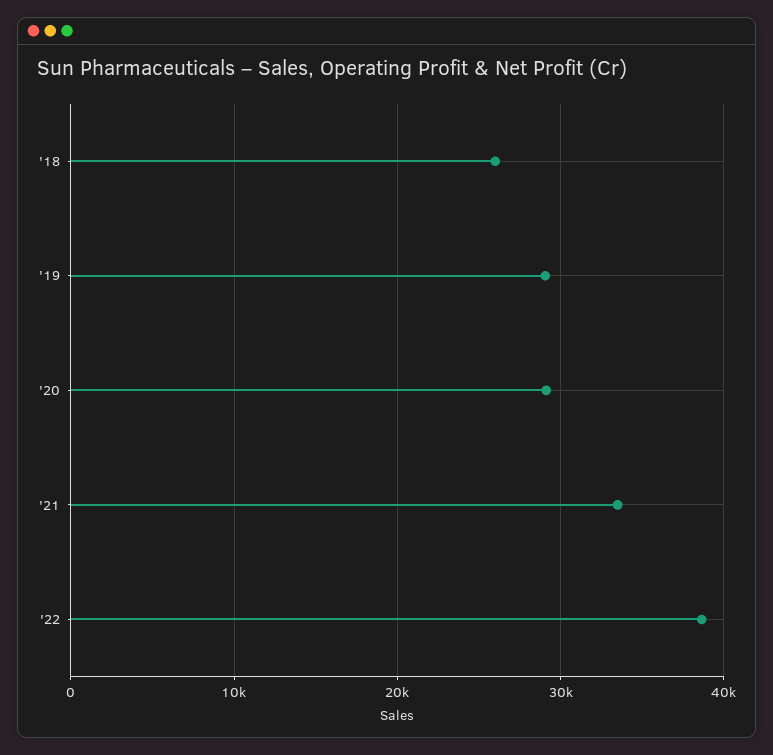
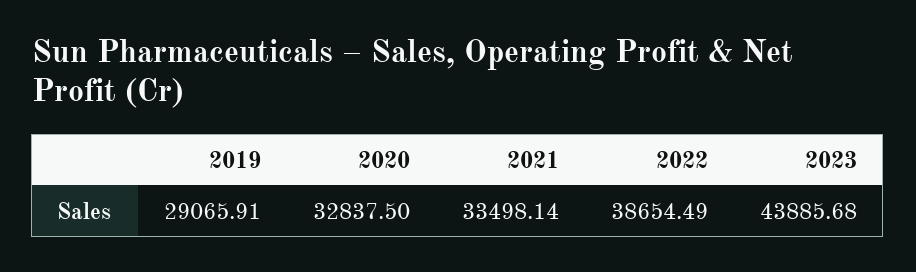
'18: 26000 -> none
'20: 29000 -> 32837.5
2023: none -> 43885.68

